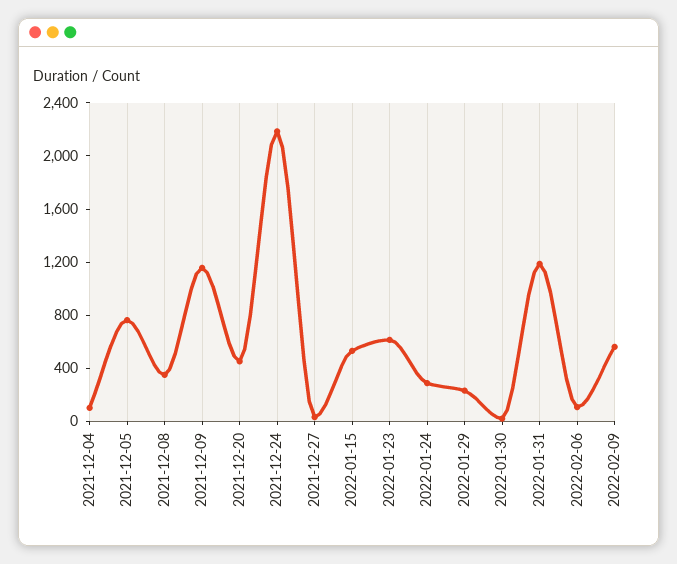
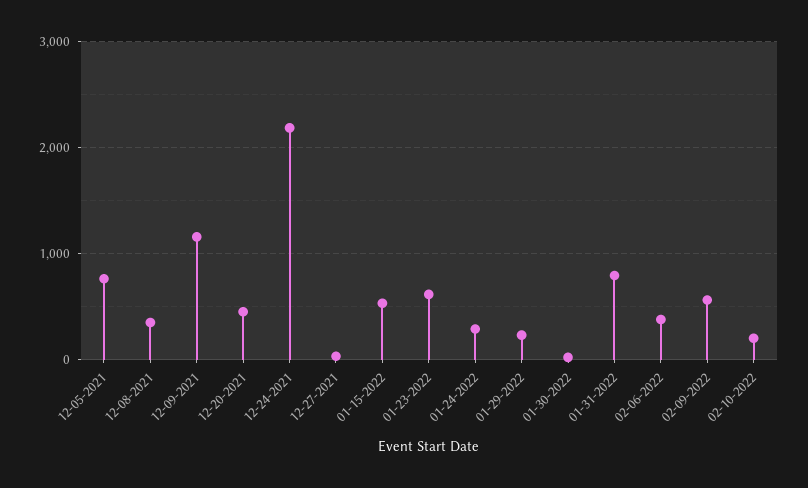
2021-12-04: 100 -> none
2022-01-31: 1200 -> 800
2022-02-06: 100 -> 400
02-10-2022: none -> 200

